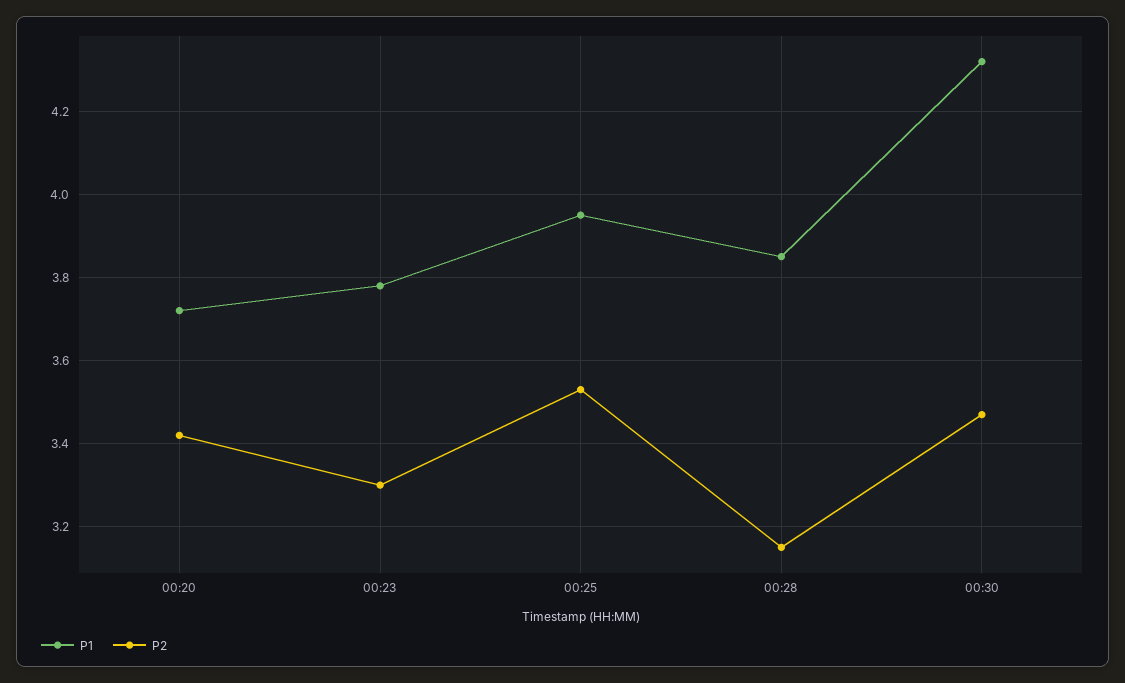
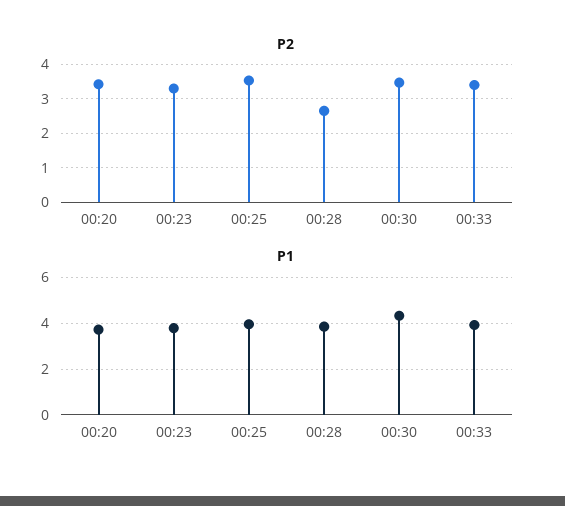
P2, 00:28: 3.15 -> 2.6
P2, 00:33: none -> 3.4
P1, 00:33: none -> 4

